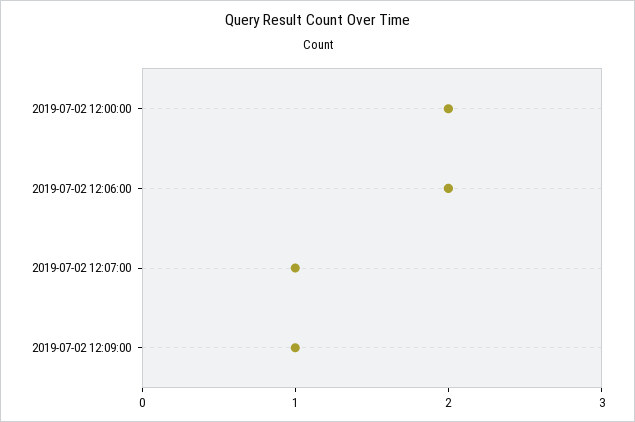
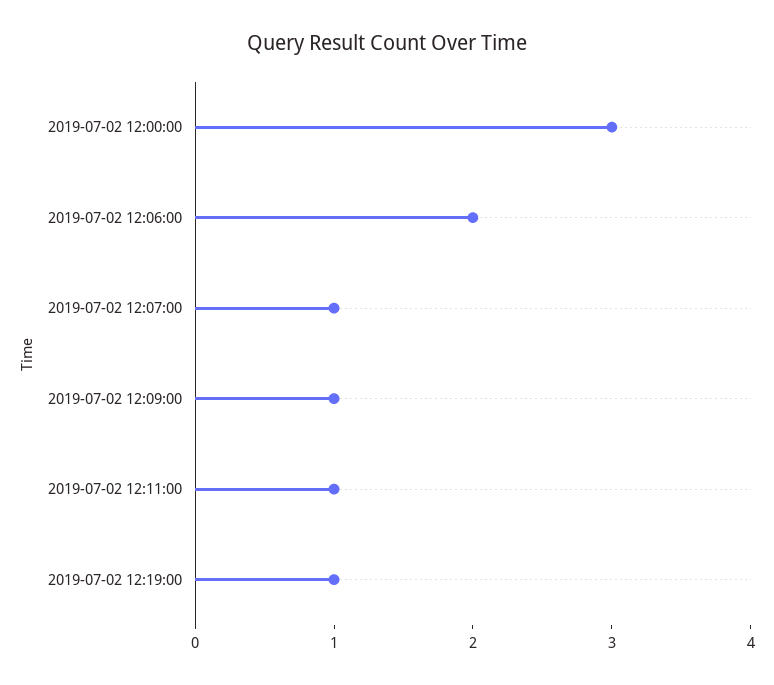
2019-07-02 12:00:00: 2 -> 3
2019-07-02 12:11:00: none -> 1
2019-07-02 12:19:00: none -> 1

